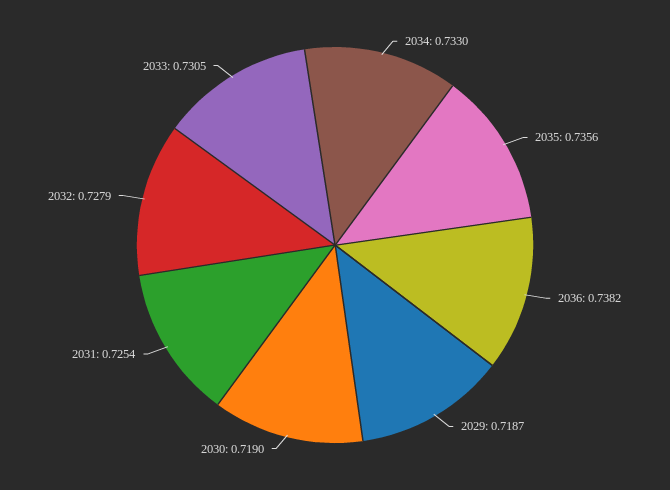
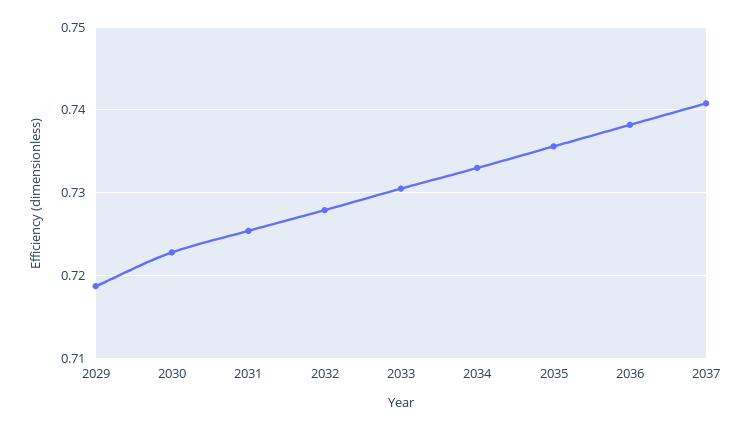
2030: 0.719 -> 0.723
2037: none -> 0.741

